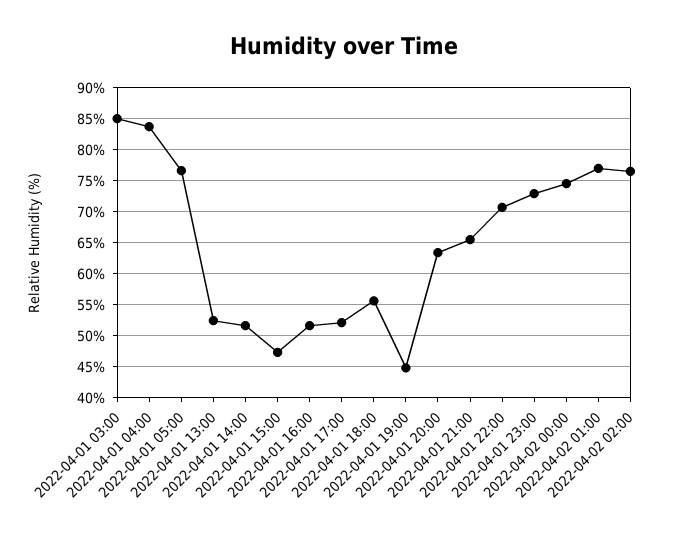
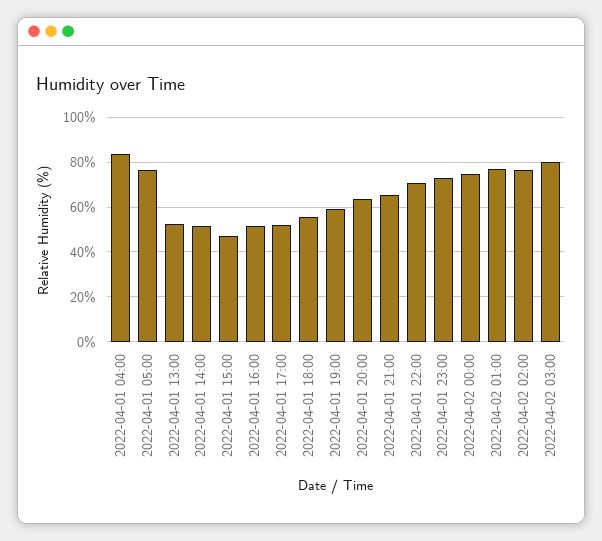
2022-04-01 03:00: 85 -> none
2022-04-01 19:00: 45 -> 60
2022-04-02 03:00: none -> 80

